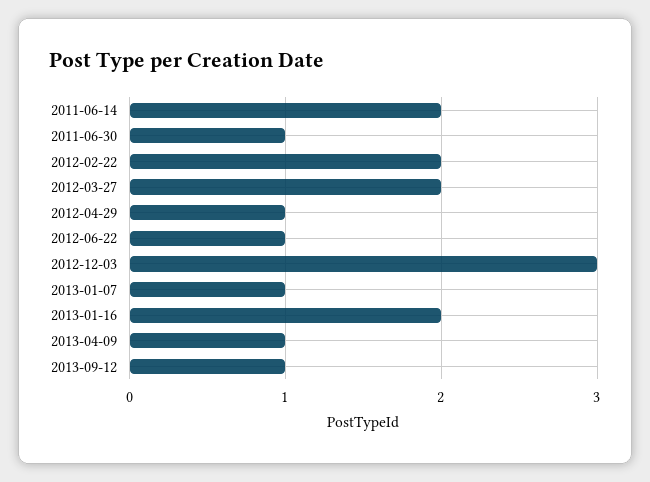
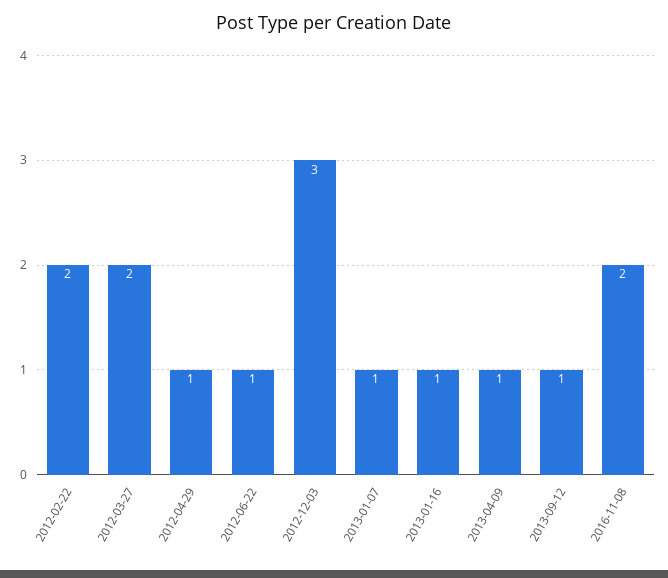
2011-06-14: 2 -> none
2011-06-30: 1 -> none
2013-01-16: 2 -> 1
2016-11-08: none -> 2

